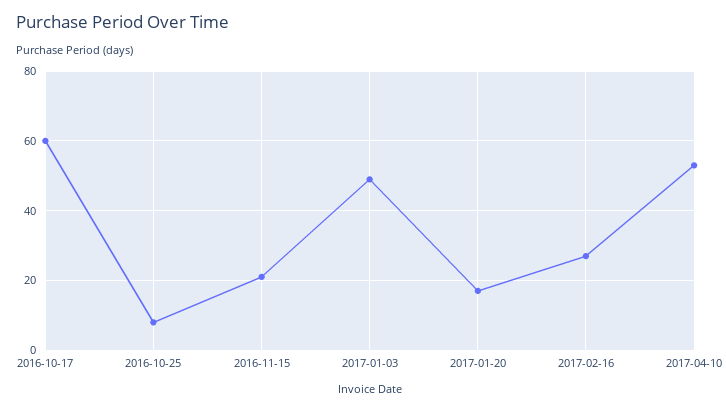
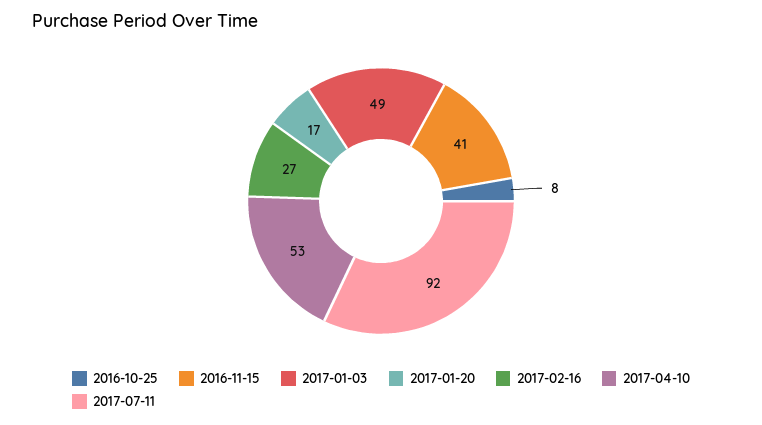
2016-10-17: 60 -> none
2016-11-15: 20 -> 41
2017-07-11: none -> 92

